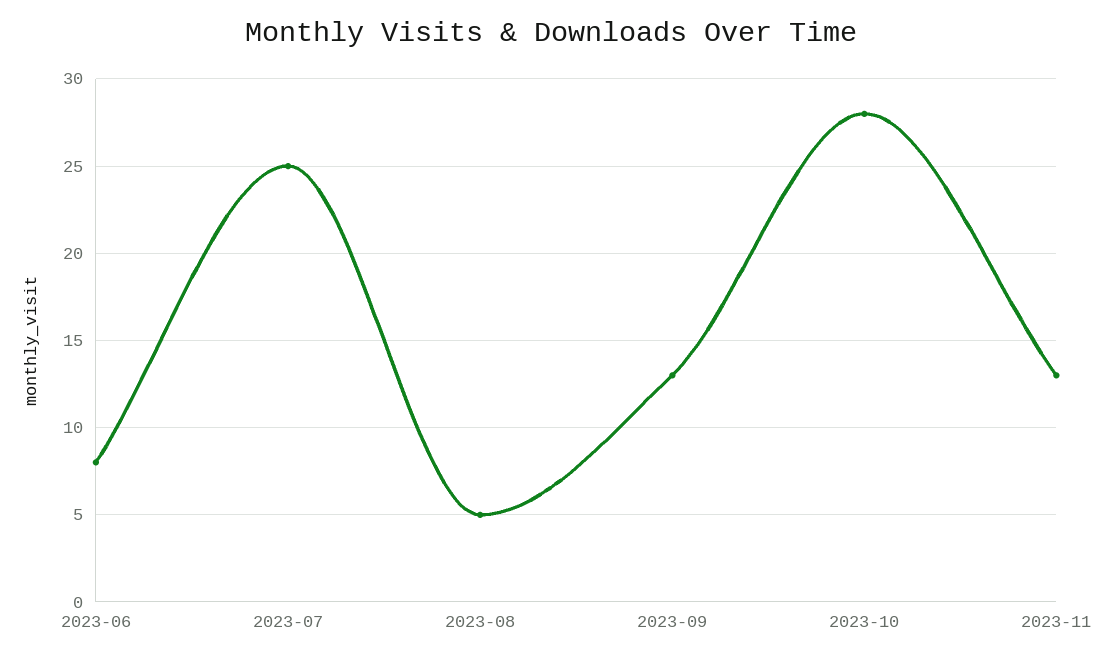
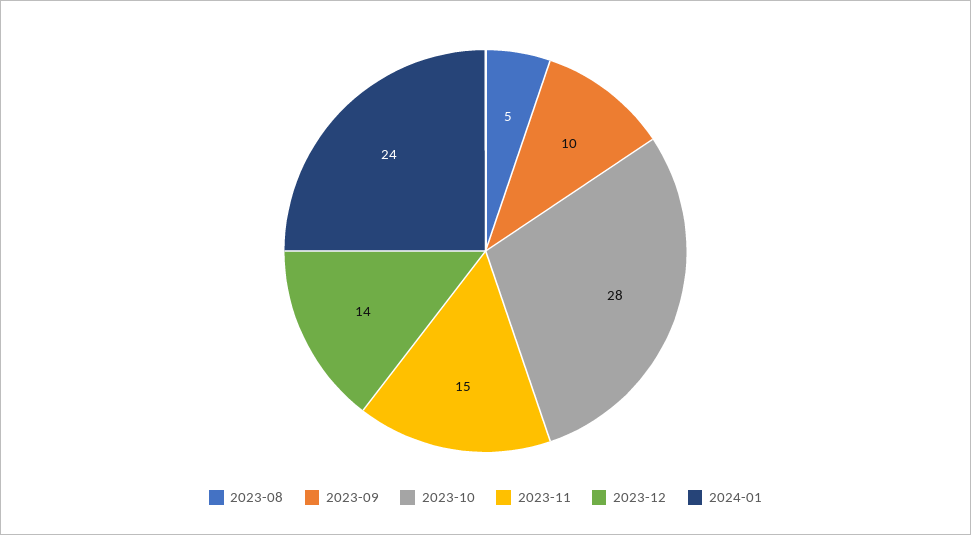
2023-06: 8 -> none
2023-07: 25 -> none
2023-09: 13 -> 10
2023-11: 13 -> 15
2023-12: none -> 14
2024-01: none -> 24

